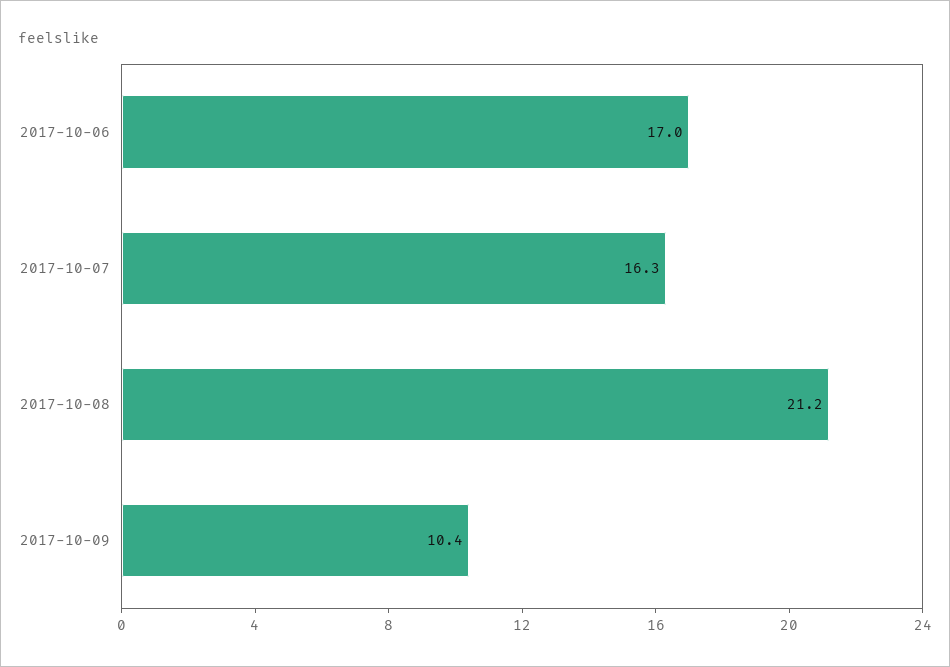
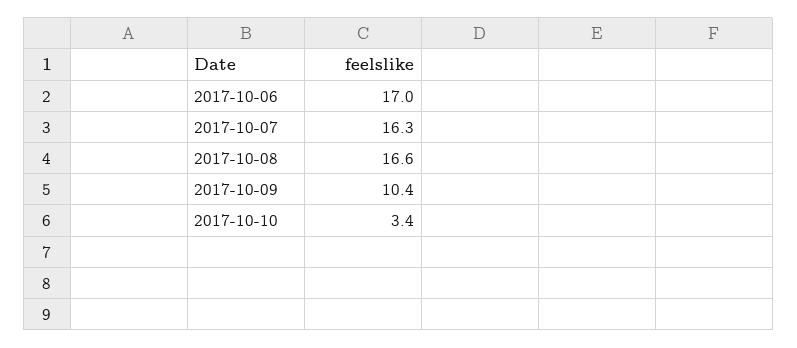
2017-10-08: 21.2 -> 16.6
2017-10-10: none -> 3.4

